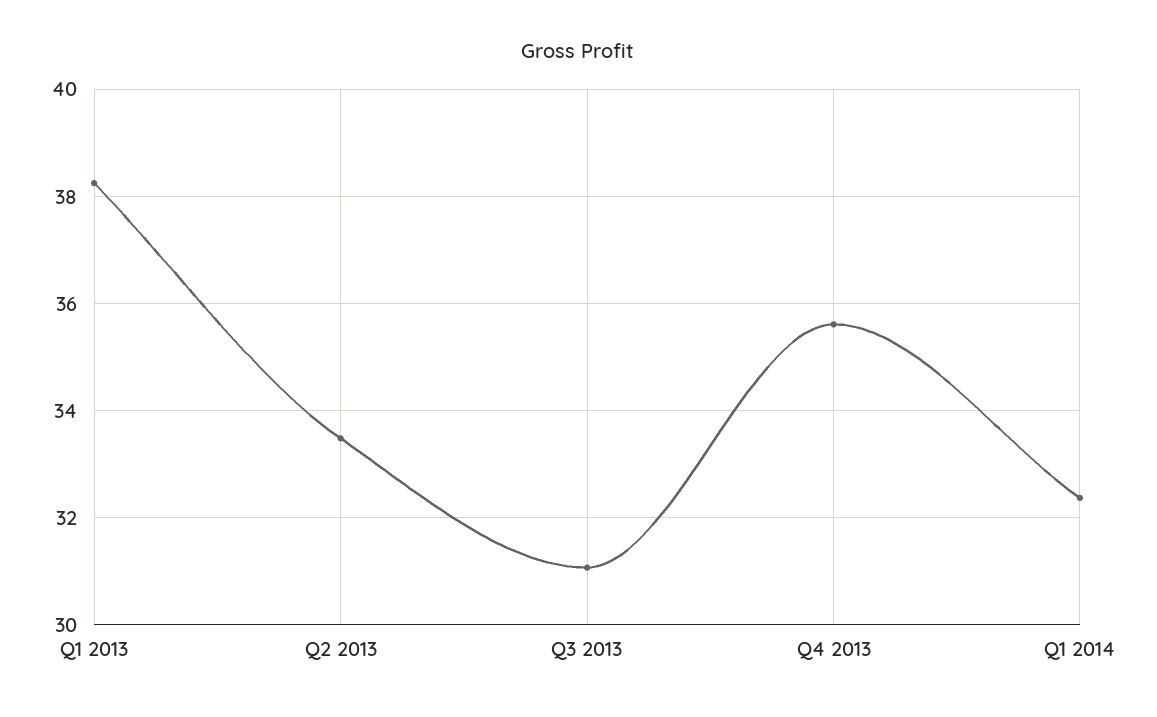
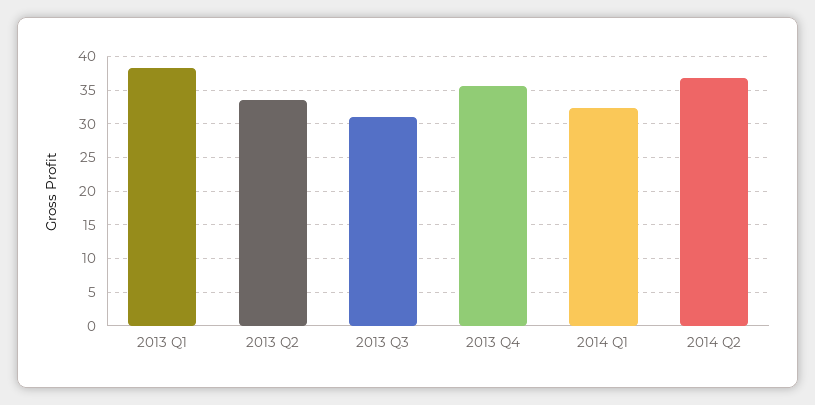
2014 Q2: none -> 37

